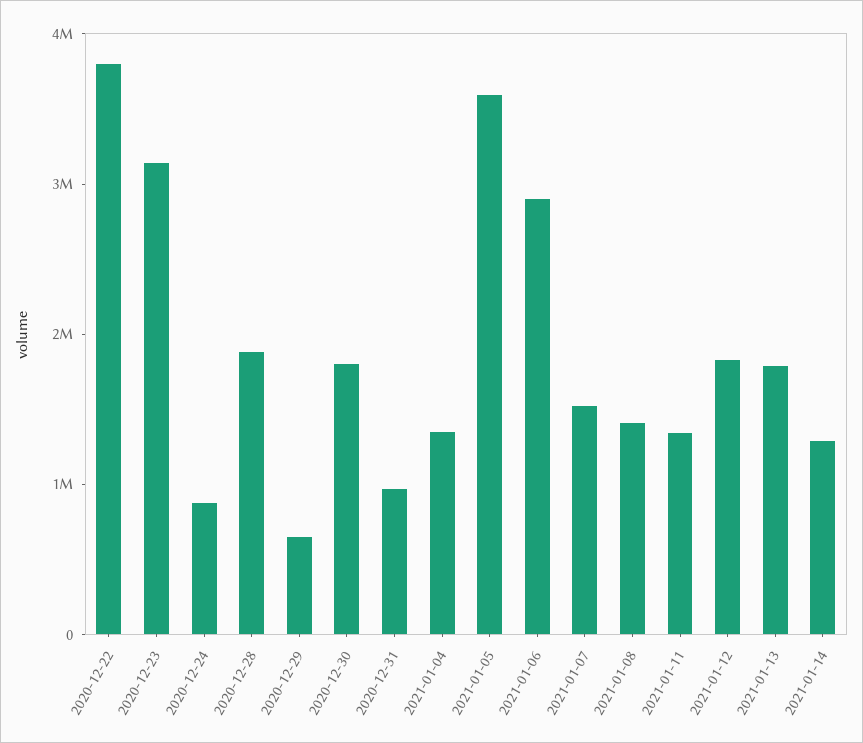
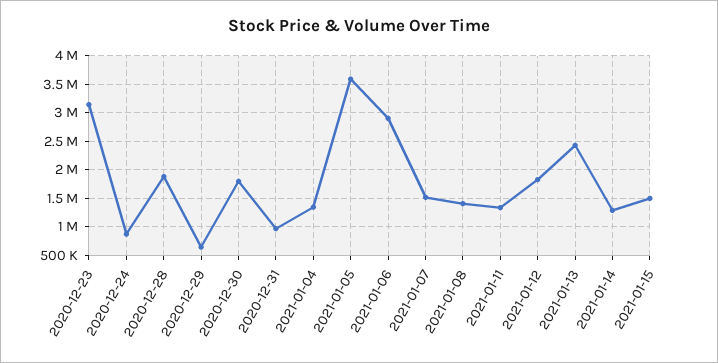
2020-12-22: 3800000 -> none
2021-01-13: 1800000 -> 2500000
2021-01-15: none -> 1500000

